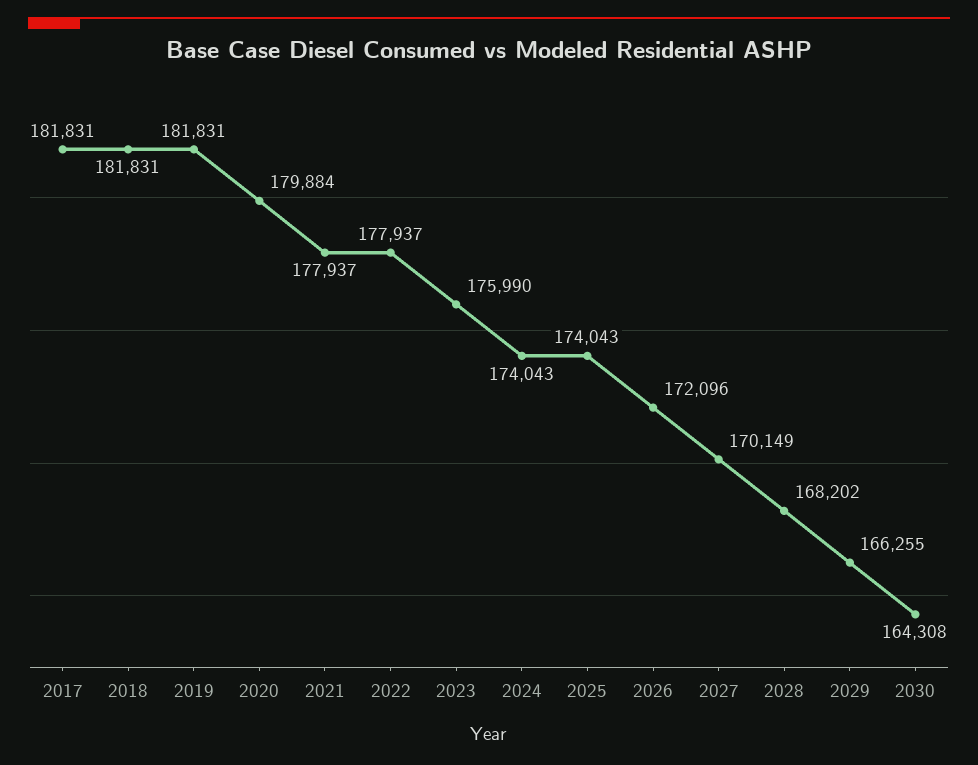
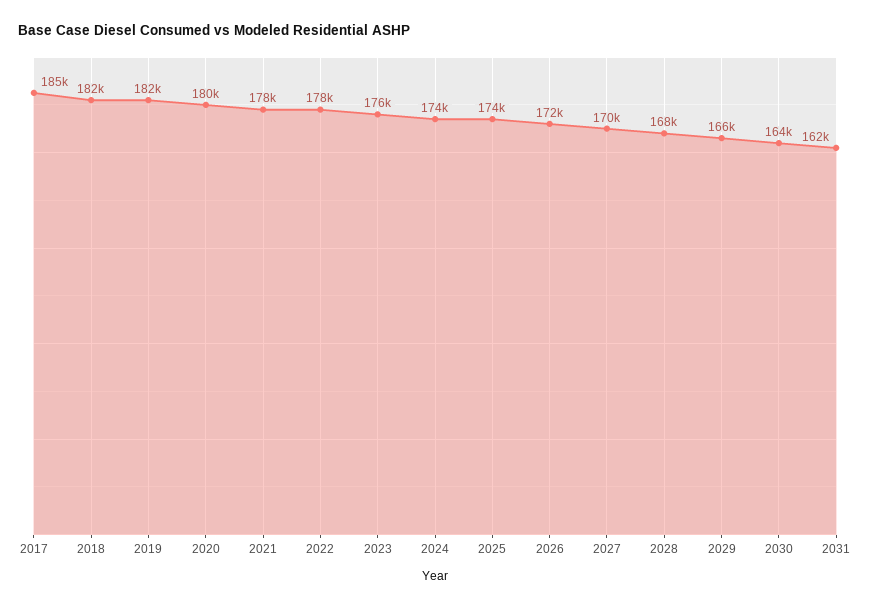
2017: 181831 -> 185000
2031: none -> 162000

